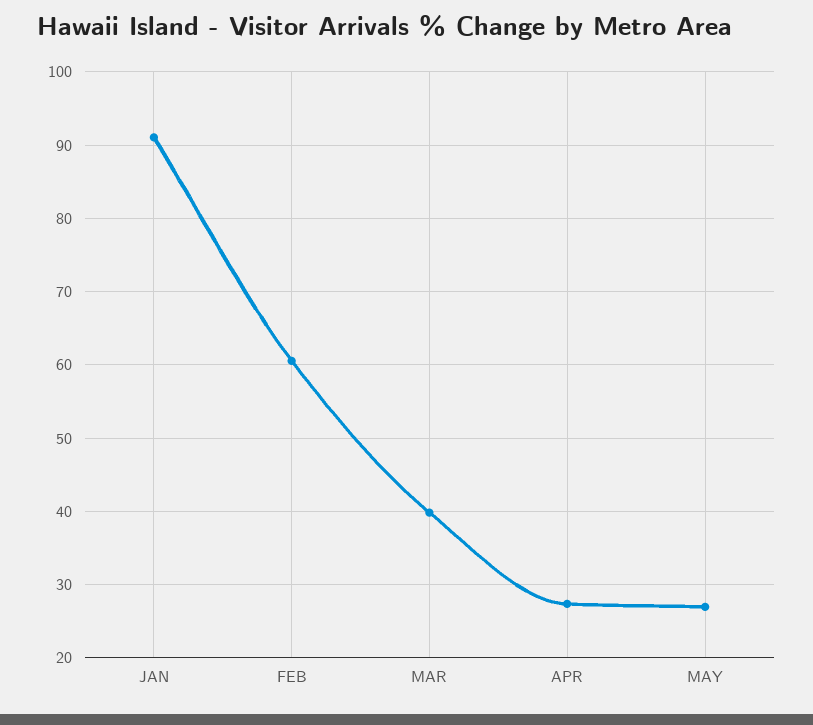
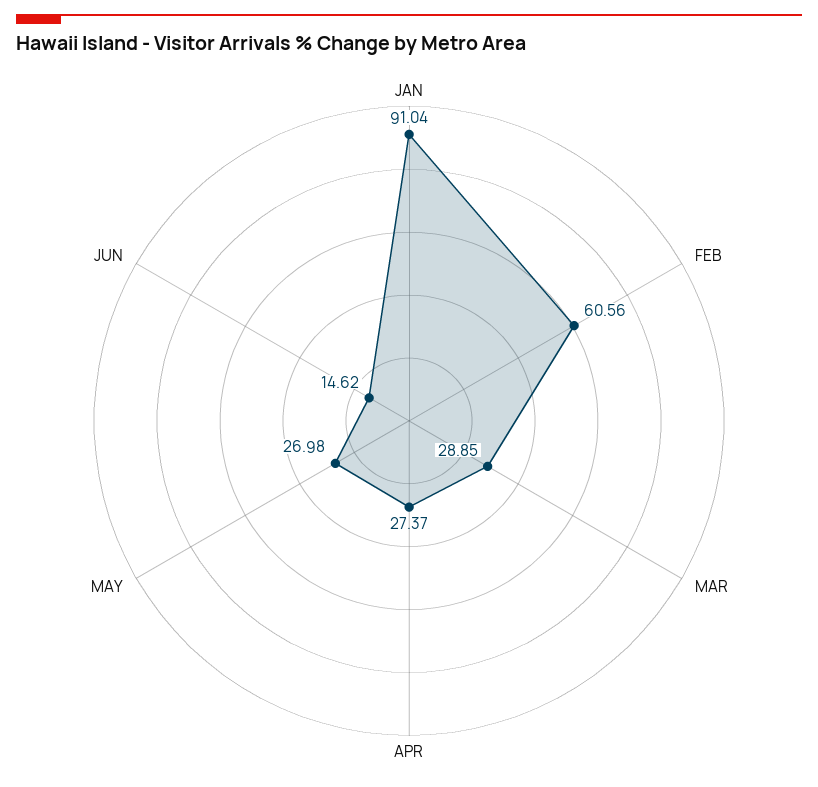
MAR: 40 -> 28.85
JUN: none -> 14.62

